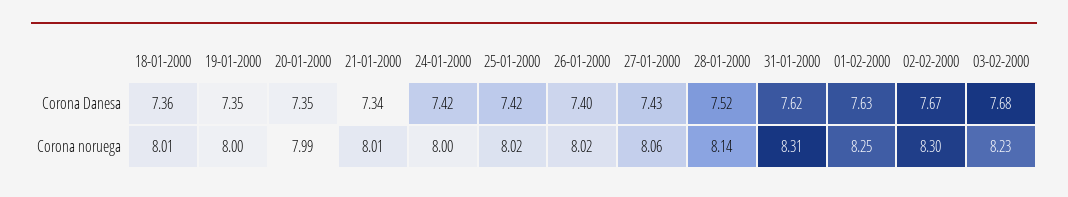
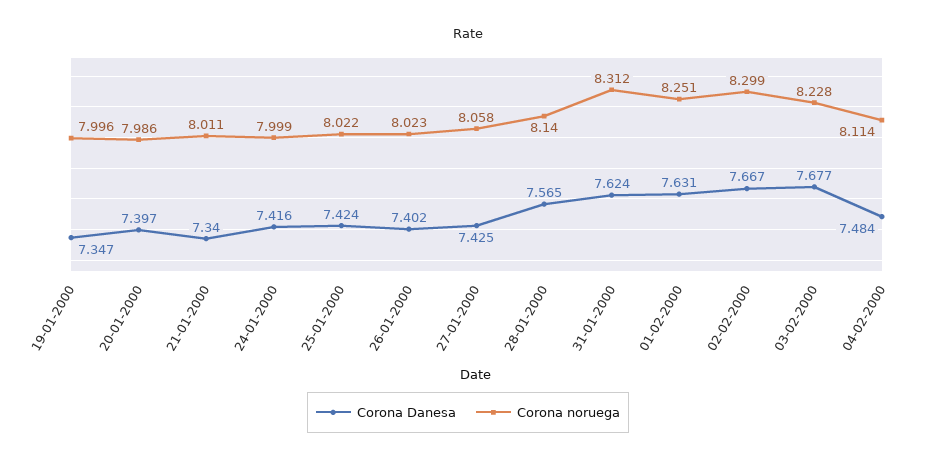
Corona Danesa, 18-01-2000: 7.36 -> none
Corona Danesa, 20-01-2000: 7.35 -> 7.397
Corona Danesa, 28-01-2000: 7.52 -> 7.565
Corona noruega, 18-01-2000: 8.01 -> none
Corona Danesa, 04-02-2000: none -> 7.484
Corona noruega, 04-02-2000: none -> 8.114

